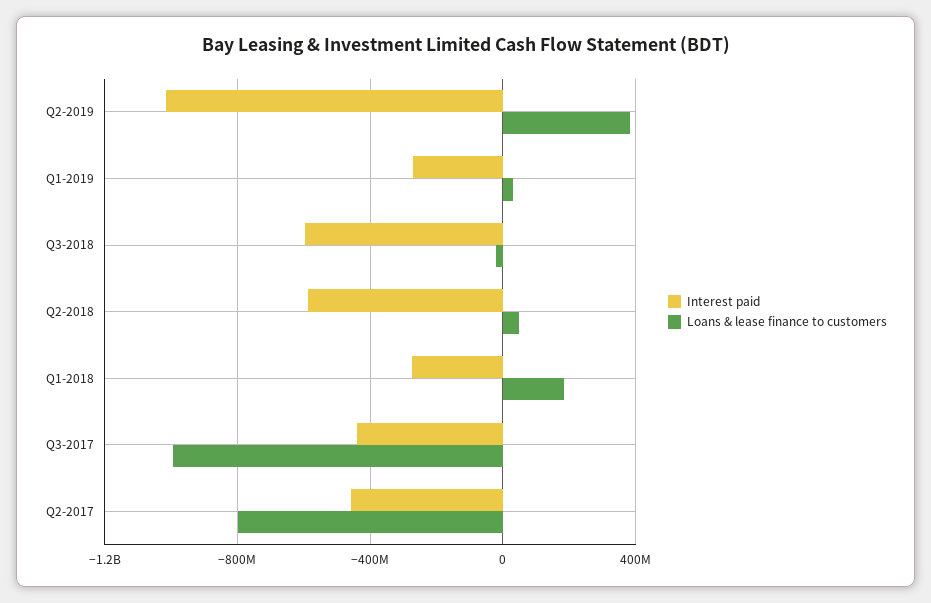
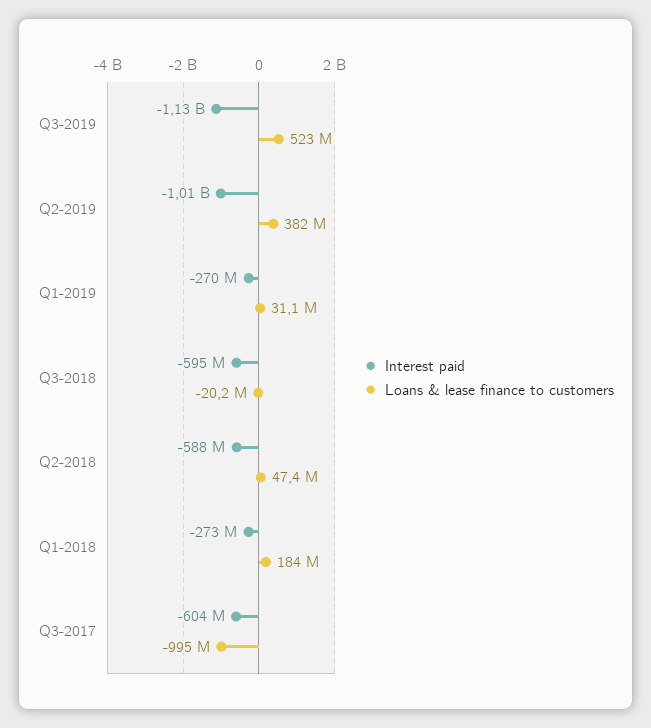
Interest paid, Q3-2017: -450000000 -> -604000000
Interest paid, Q2-2017: -450000000 -> none
Loans & lease finance to customers, Q2-2017: -800000000 -> none
Interest paid, Q3-2019: none -> -1130000000
Loans & lease finance to customers, Q3-2019: none -> 523000000

